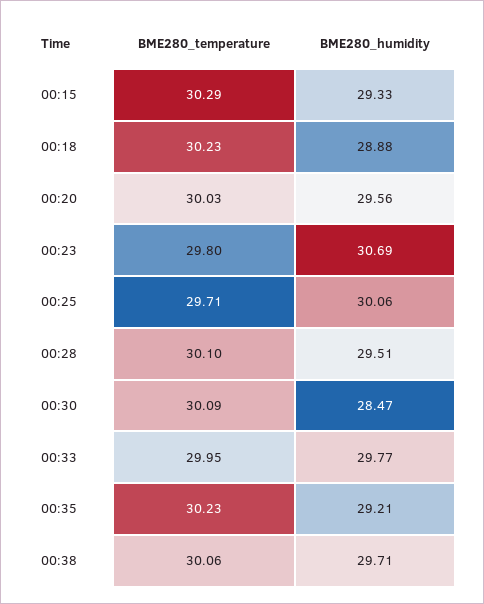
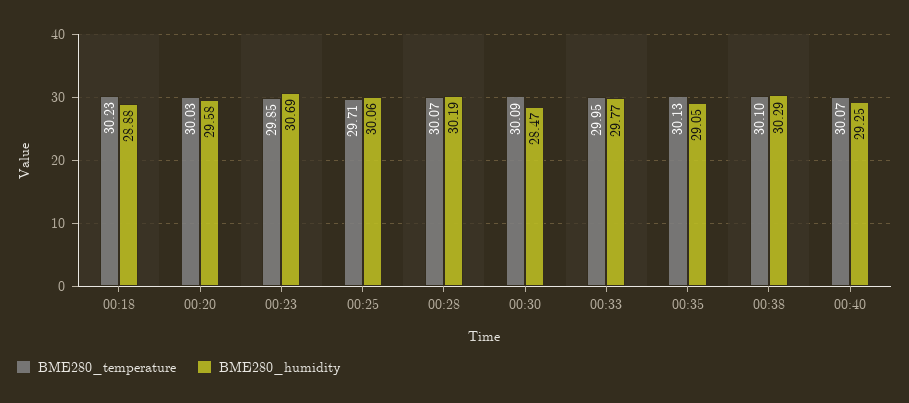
BME280_temperature, 00:15: 30.29 -> none
BME280_humidity, 00:15: 29.33 -> none
BME280_humidity, 00:20: 29.56 -> 29.58
BME280_temperature, 00:23: 29.8 -> 29.85
BME280_temperature, 00:28: 30.1 -> 30.07
BME280_humidity, 00:28: 29.51 -> 30.19
BME280_temperature, 00:35: 30.23 -> 30.13
BME280_humidity, 00:35: 29.21 -> 29.05
BME280_temperature, 00:38: 30.06 -> 30.1
BME280_humidity, 00:38: 29.71 -> 30.29
BME280_temperature, 00:40: none -> 30.07
BME280_humidity, 00:40: none -> 29.25

